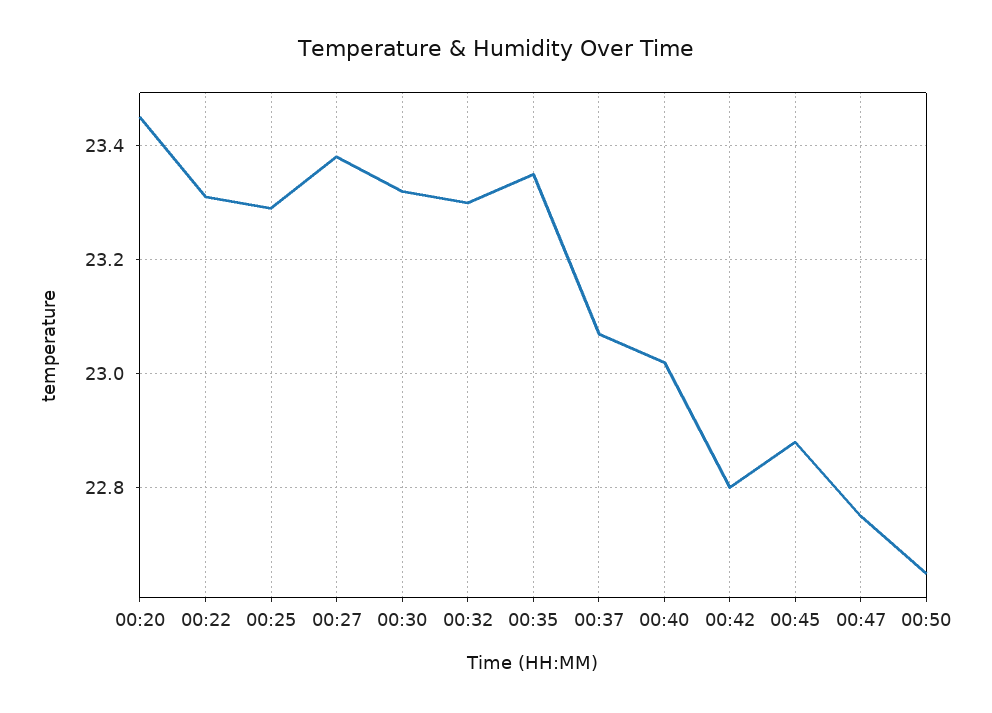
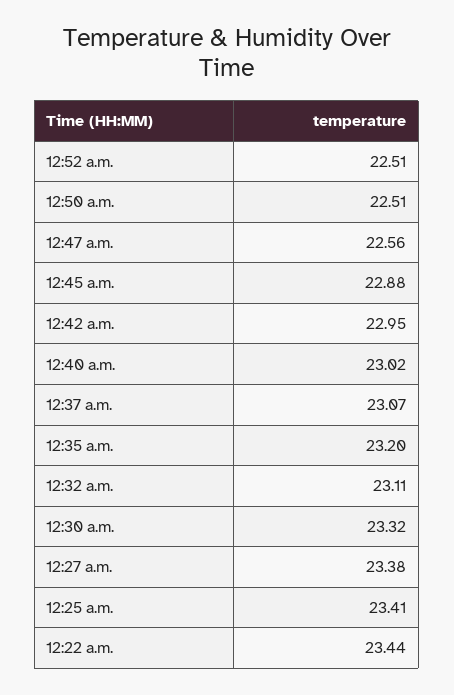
00:20: 23.45 -> none
00:22: 23.3 -> 23.44
00:25: 23.3 -> 23.41
00:32: 23.3 -> 23.11
00:35: 23.35 -> 23.2
00:42: 22.8 -> 22.95
00:47: 22.75 -> 22.56
00:50: 22.65 -> 22.51
12:52 a.m.: none -> 22.51

